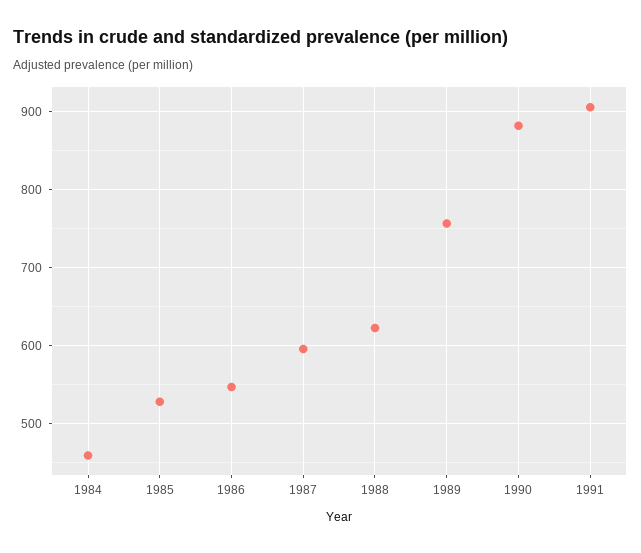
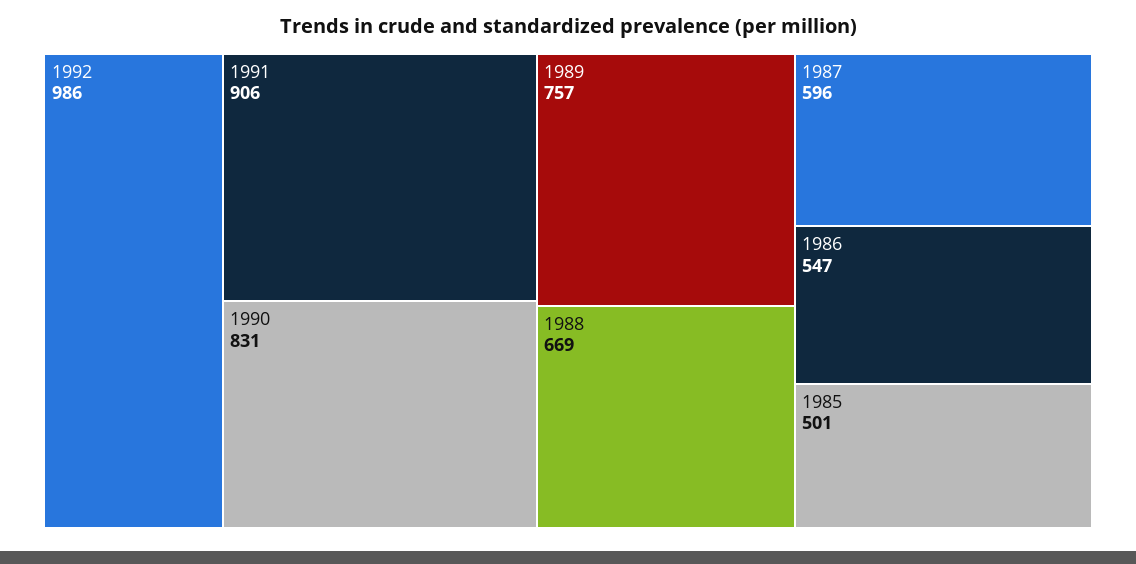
1984: 460 -> none
1985: 530 -> 501
1988: 620 -> 669
1990: 880 -> 831
1992: none -> 986

